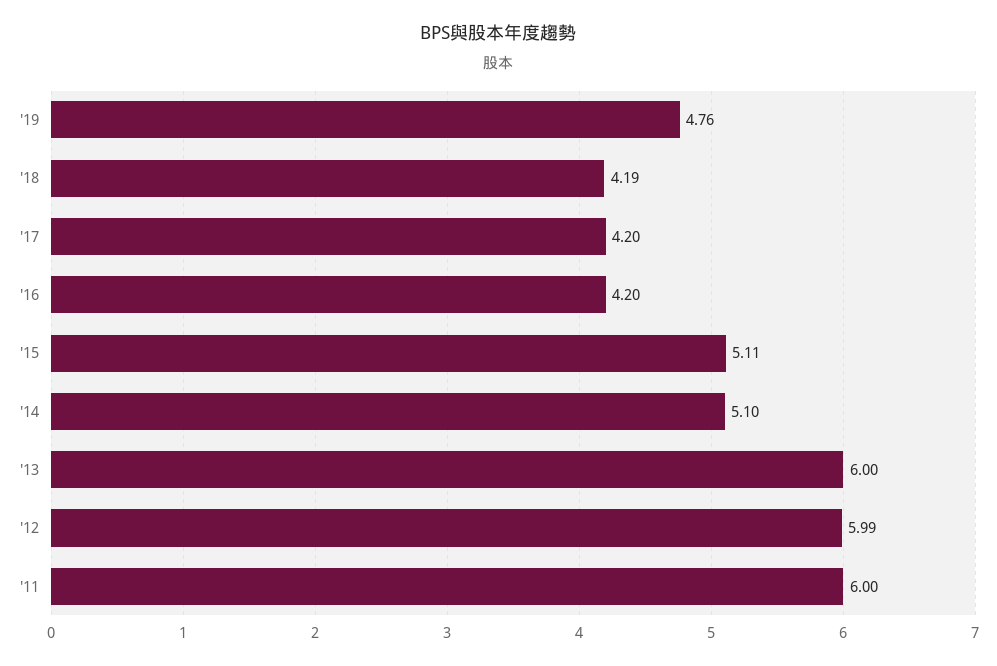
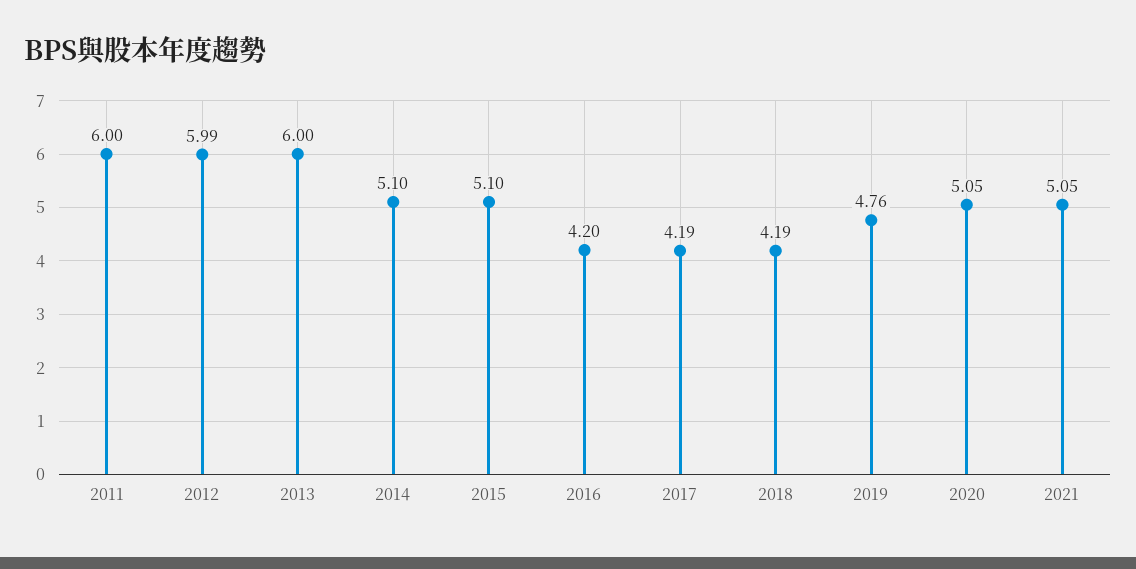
'17: 4.2 -> 4.19
'15: 5.11 -> 5.1
2020: none -> 5.05
2021: none -> 5.05

